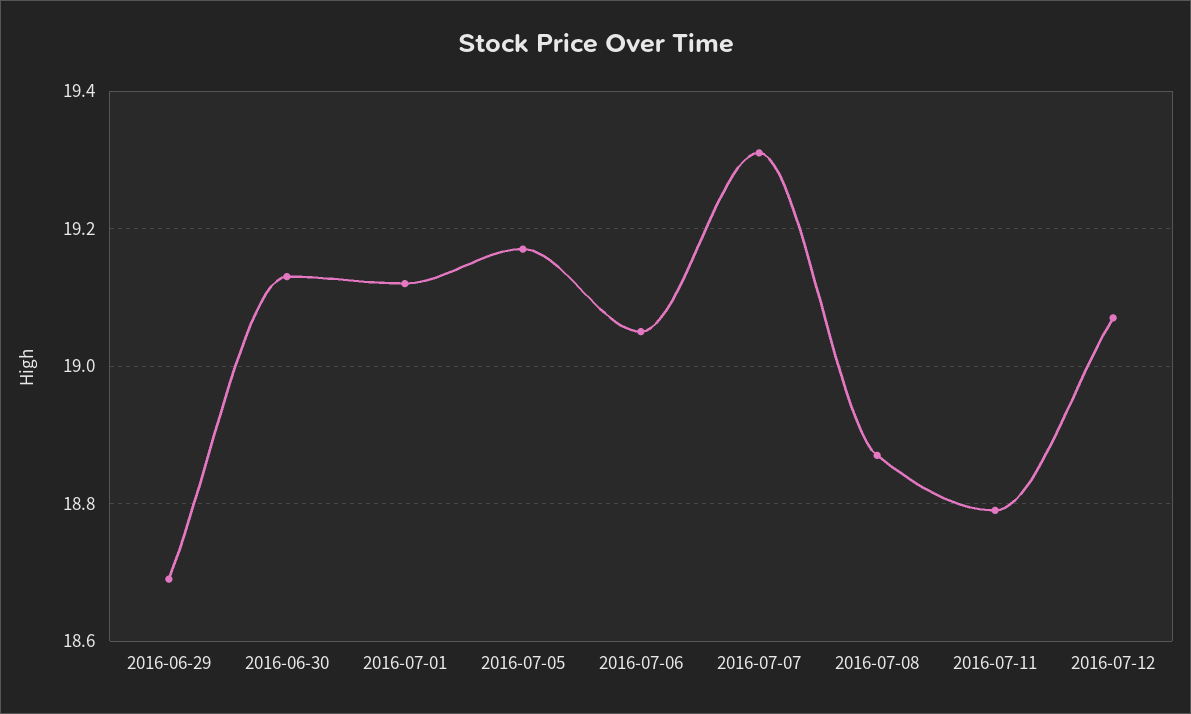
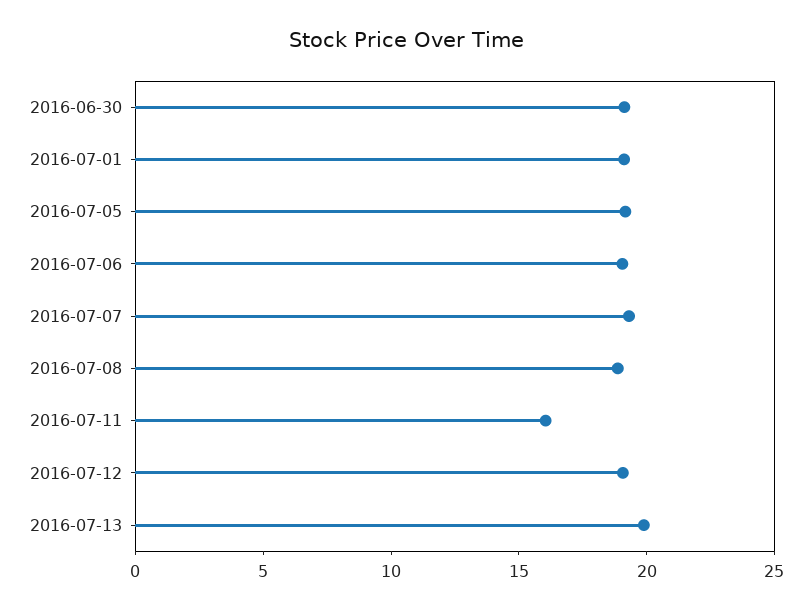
2016-06-29: 18.7 -> none
2016-07-11: 18.8 -> 16
2016-07-13: none -> 20

